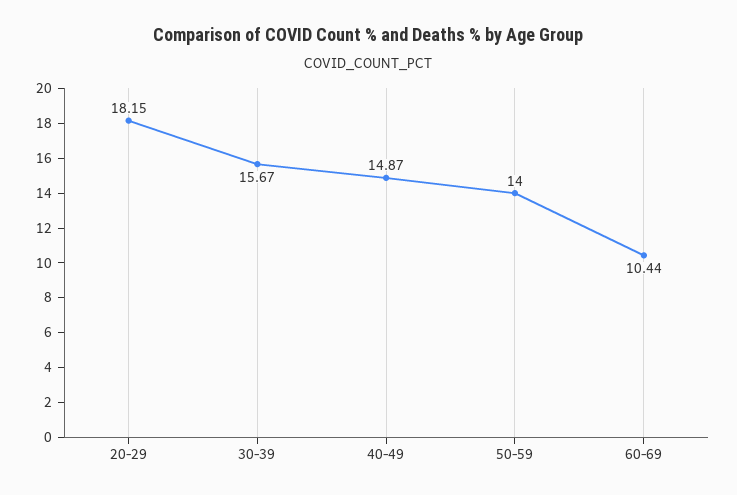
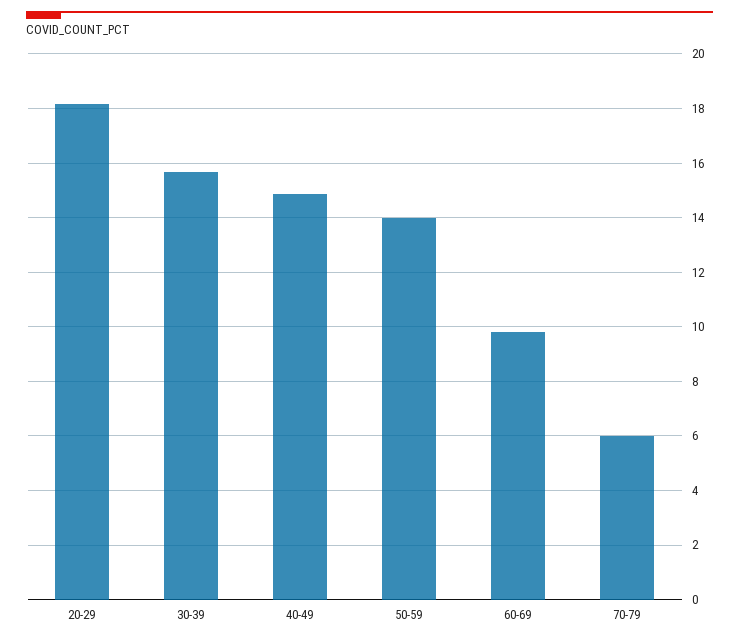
60-69: 10.44 -> 9.75
70-79: none -> 6

